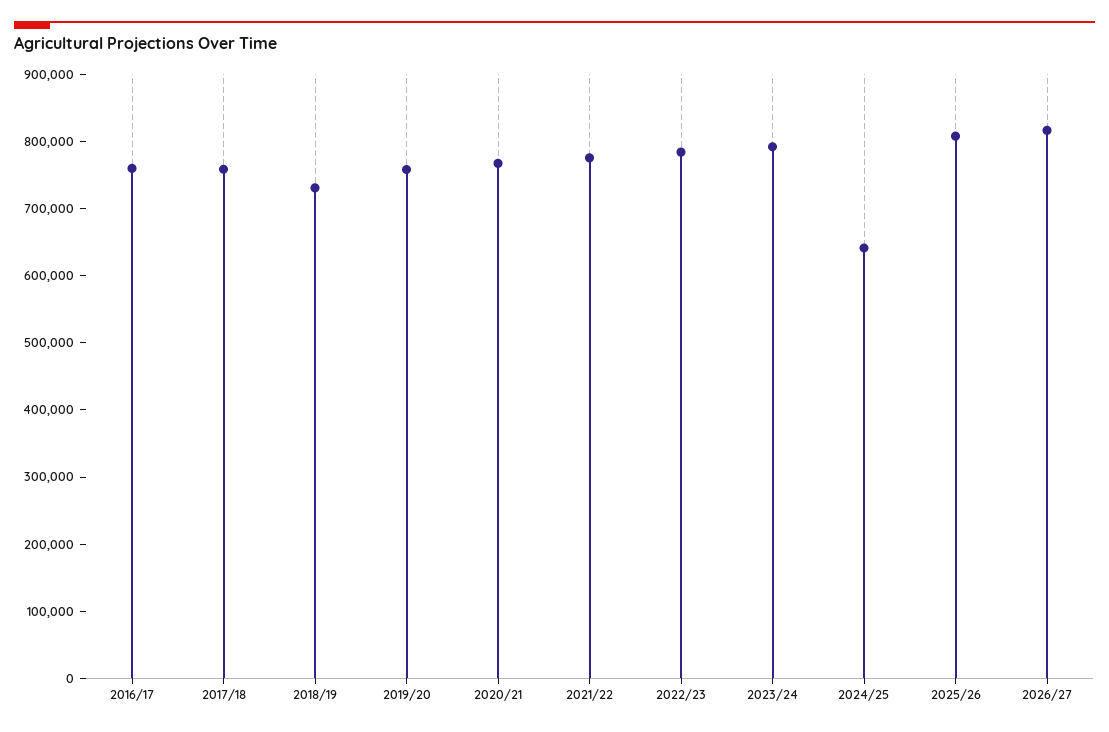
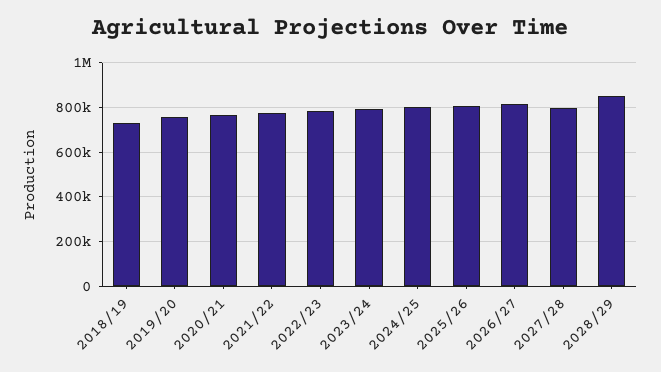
2016/17: 760000 -> none
2017/18: 760000 -> none
2024/25: 640000 -> 800000
2027/28: none -> 800000
2028/29: none -> 850000

